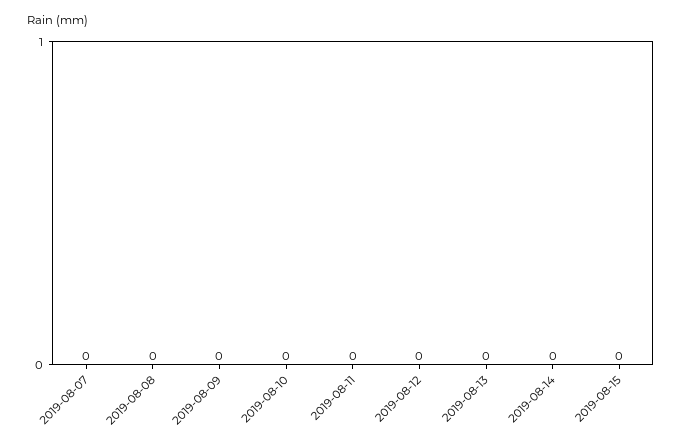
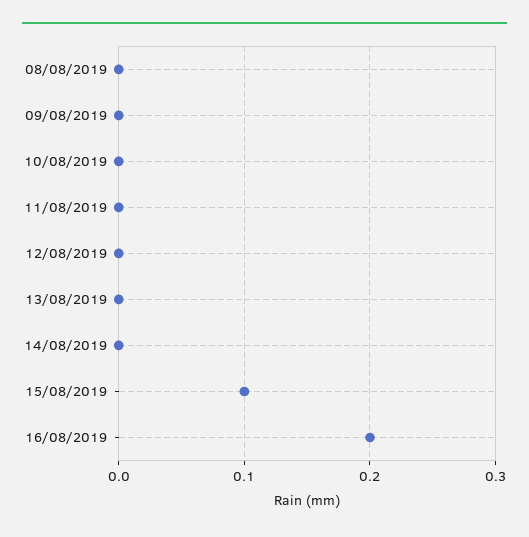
2019-08-07: 0 -> none
2019-08-15: 0 -> 0.1
16/08/2019: none -> 0.2

